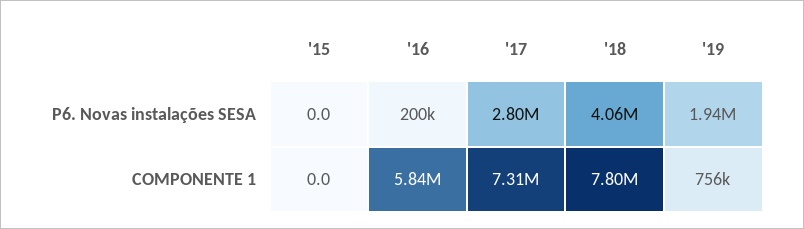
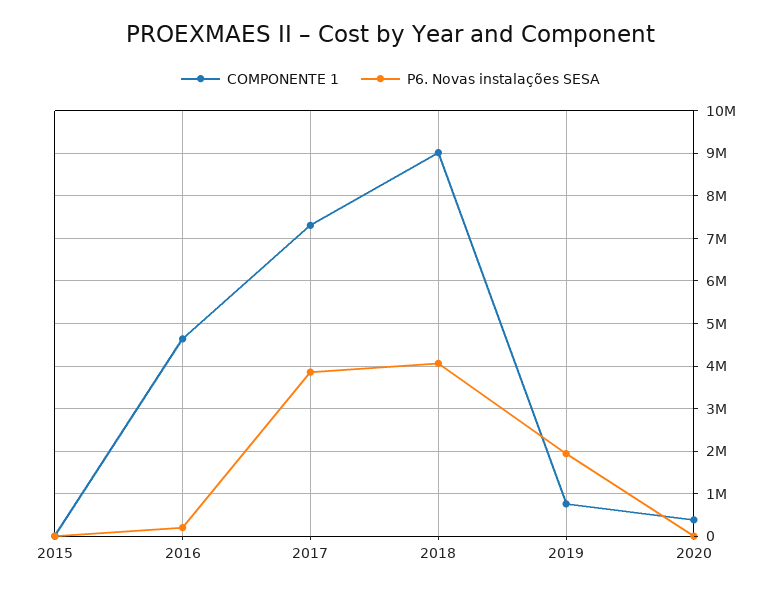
P6. Novas instalações SESA, '17: 2800000 -> 3800000
COMPONENTE 1, '16: 5840000 -> 4600000
COMPONENTE 1, '18: 7800000 -> 9000000
COMPONENTE 1, 2020: none -> 400000
P6. Novas instalações SESA, 2020: none -> 0

